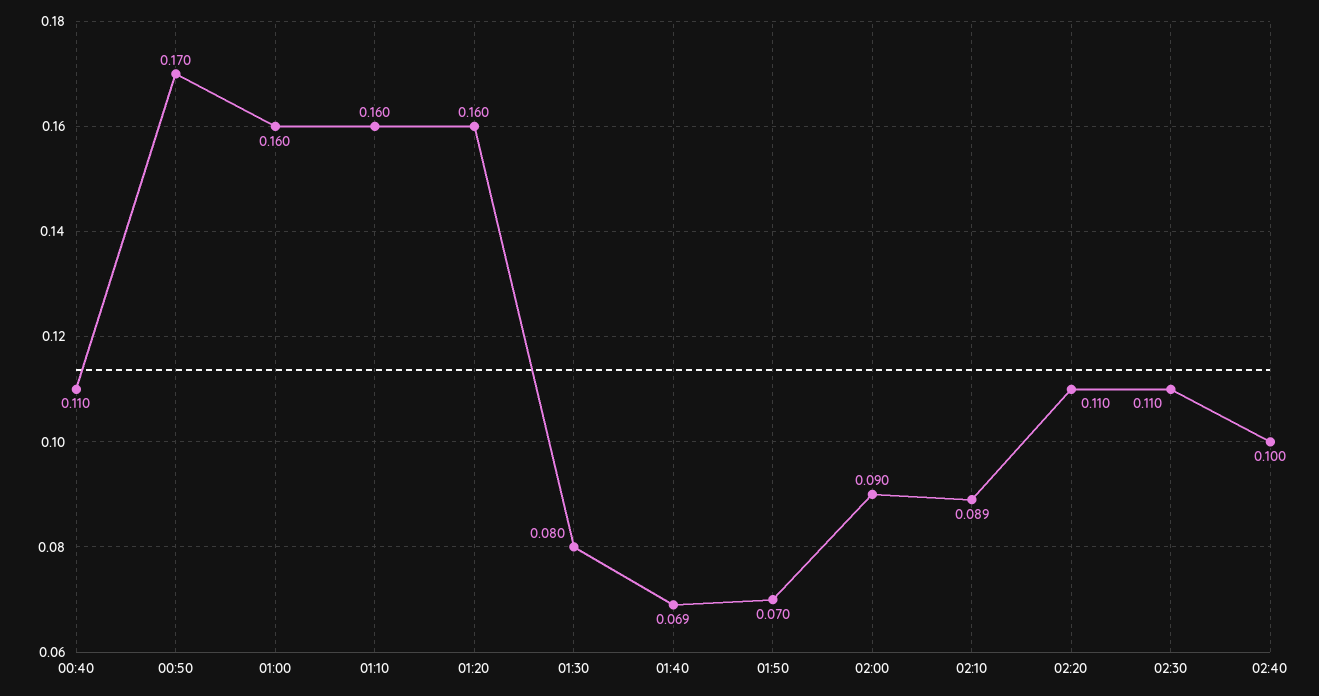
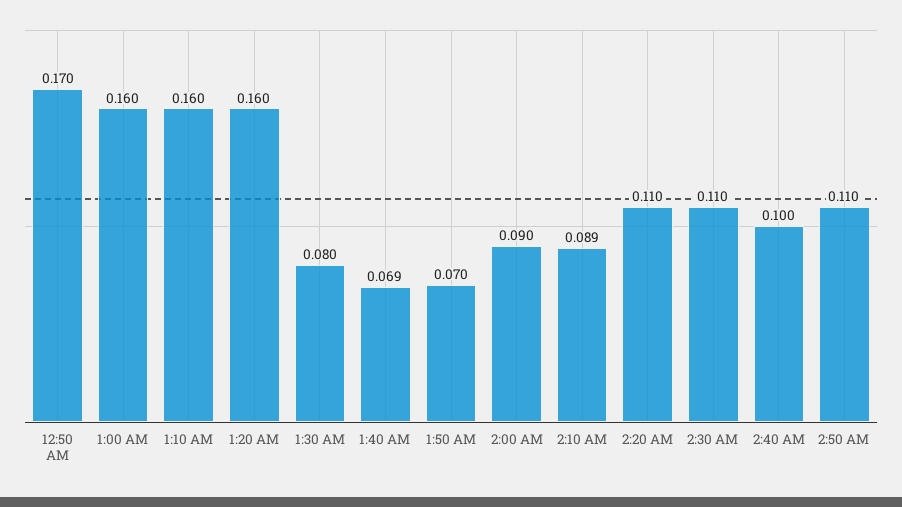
00:40: 0.11 -> none
2:50 AM: none -> 0.11

